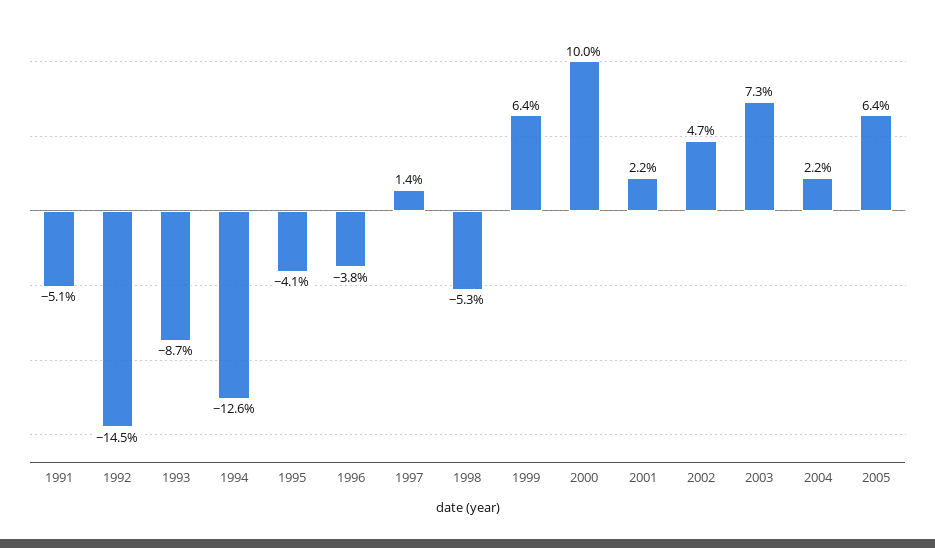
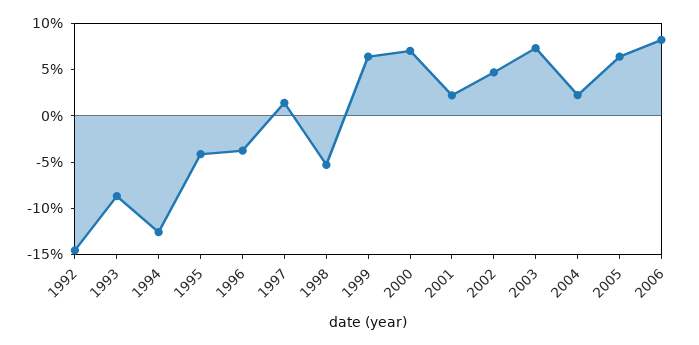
1991: -5.1 -> none
2000: 10 -> 7
2006: none -> 8

